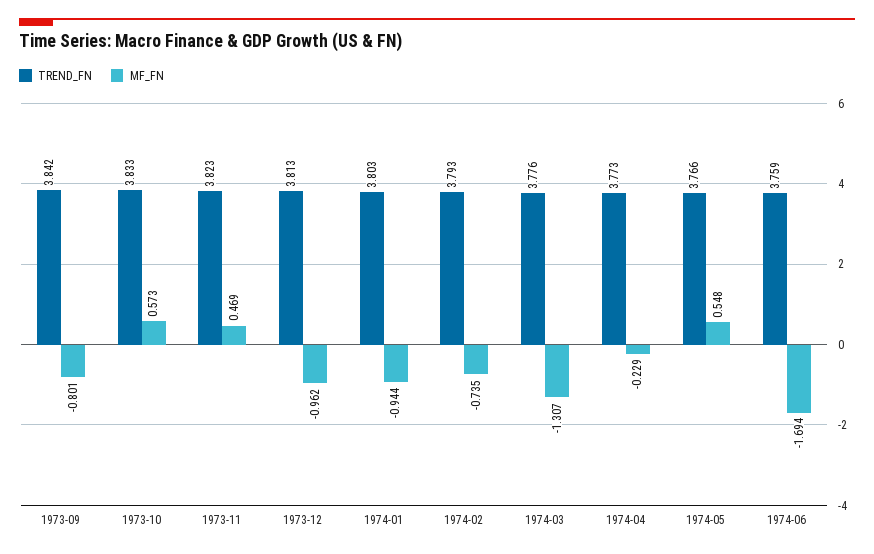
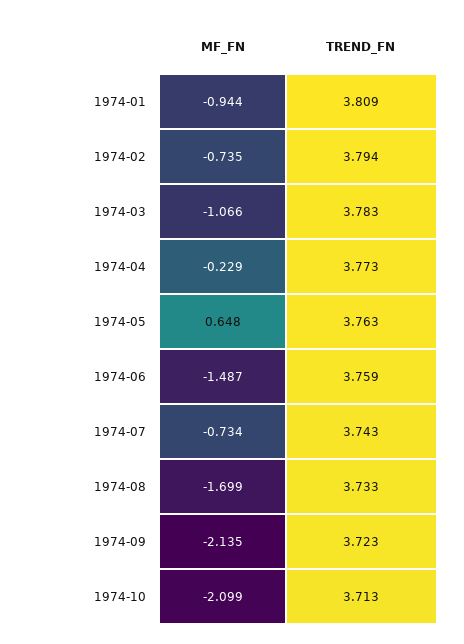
TREND_FN, 1973-09: 3.842 -> none
MF_FN, 1973-09: -0.801 -> none
TREND_FN, 1973-10: 3.833 -> none
MF_FN, 1973-10: 0.573 -> none
TREND_FN, 1973-11: 3.823 -> none
MF_FN, 1973-11: 0.469 -> none
TREND_FN, 1973-12: 3.813 -> none
MF_FN, 1973-12: -0.962 -> none
TREND_FN, 1974-01: 3.803 -> 3.809
TREND_FN, 1974-02: 3.793 -> 3.794
TREND_FN, 1974-03: 3.776 -> 3.783
MF_FN, 1974-03: -1.307 -> -1.066
TREND_FN, 1974-05: 3.766 -> 3.763
MF_FN, 1974-05: 0.548 -> 0.648
MF_FN, 1974-06: -1.694 -> -1.487
MF_FN, 1974-07: none -> -0.734
TREND_FN, 1974-07: none -> 3.743
MF_FN, 1974-08: none -> -1.699
TREND_FN, 1974-08: none -> 3.733
MF_FN, 1974-09: none -> -2.135
TREND_FN, 1974-09: none -> 3.723
MF_FN, 1974-10: none -> -2.099
TREND_FN, 1974-10: none -> 3.713

